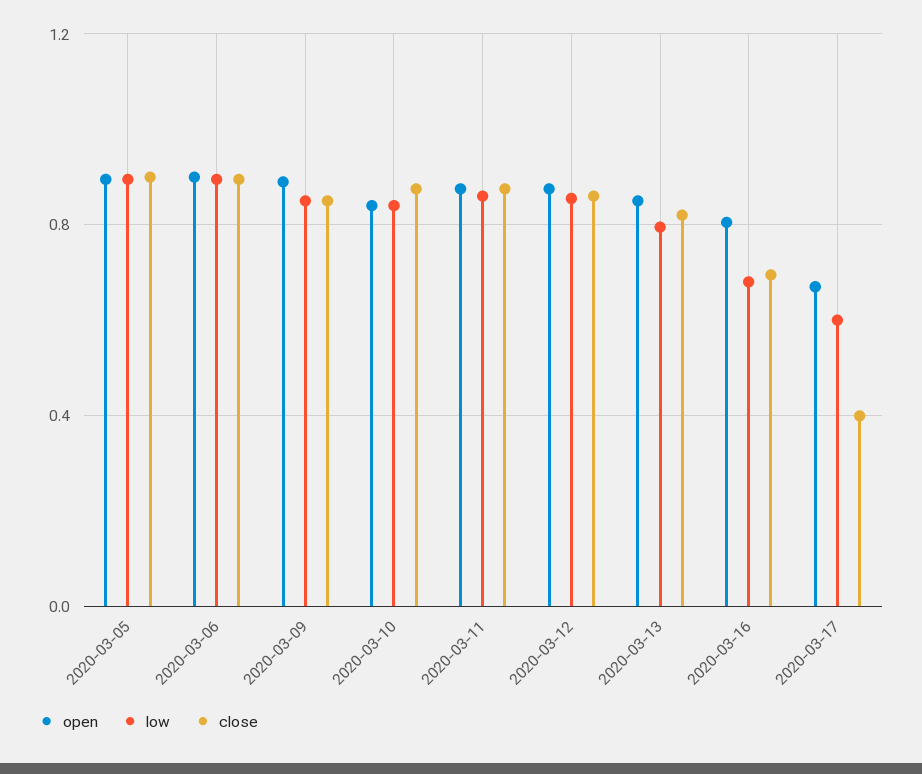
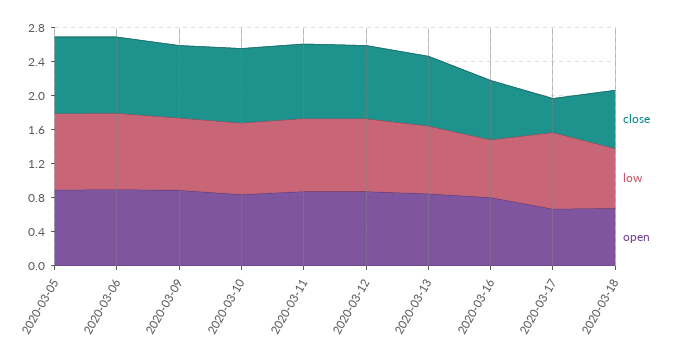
low, 2020-03-17: 0.6 -> 0.9
close, 2020-03-18: none -> 0.7
low, 2020-03-18: none -> 0.7
open, 2020-03-18: none -> 0.7

